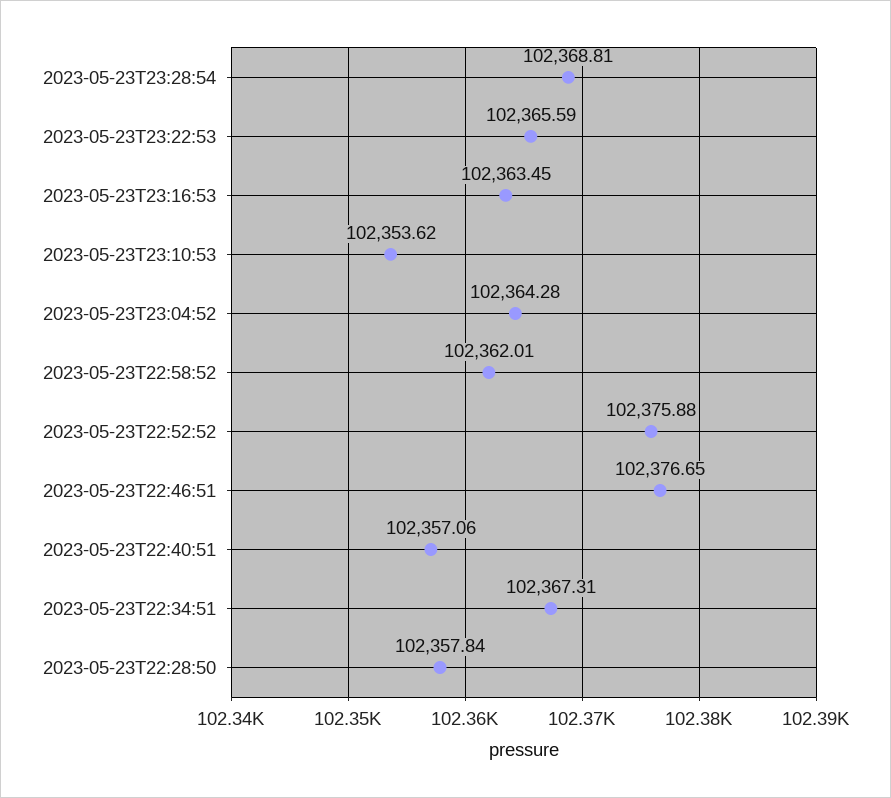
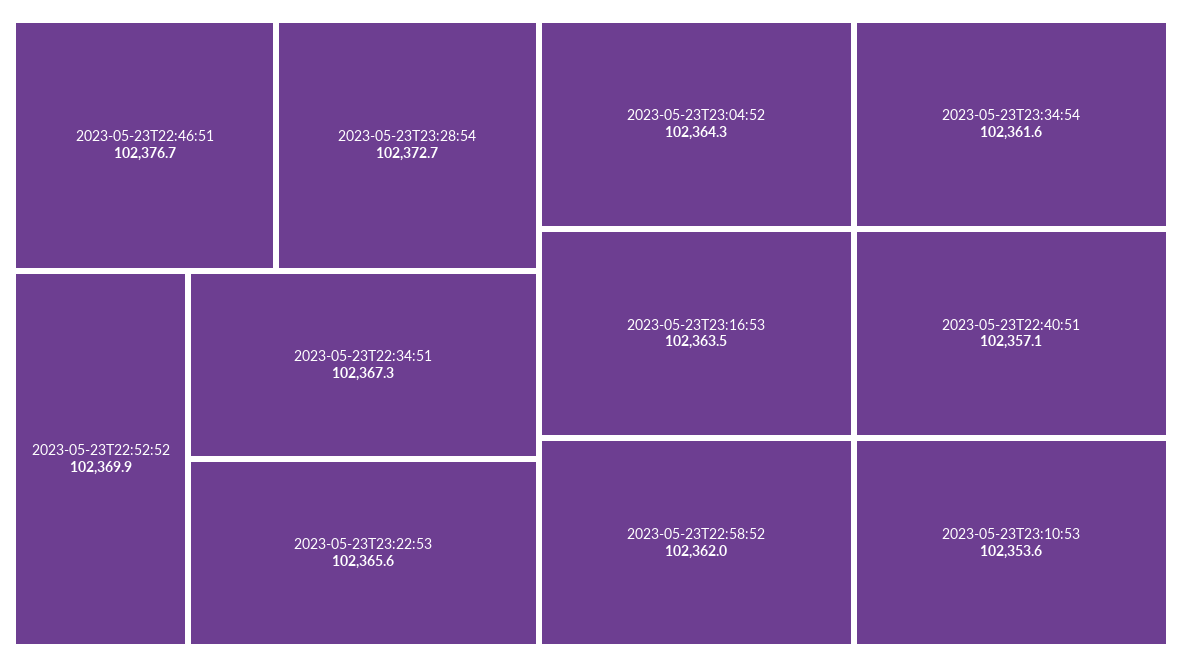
2023-05-23T23:28:54: 102368.81 -> 102372.7
2023-05-23T22:52:52: 102375.88 -> 102369.9
2023-05-23T22:28:50: 102357.84 -> none
2023-05-23T23:34:54: none -> 102361.6

